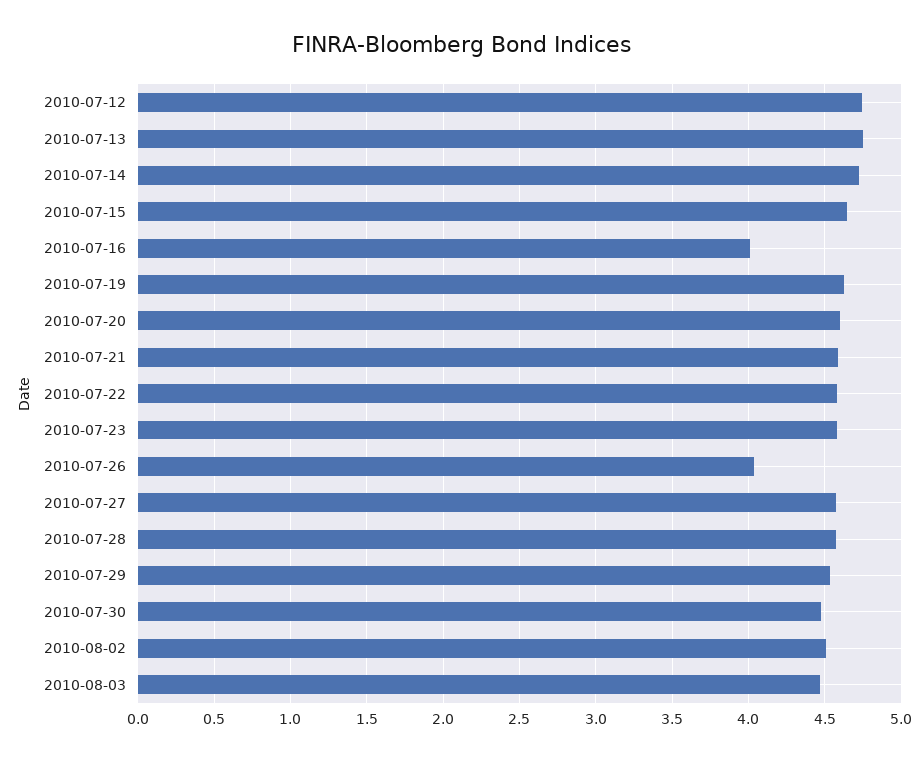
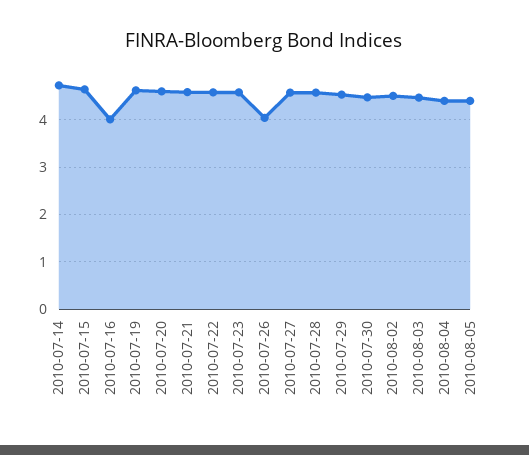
2010-07-12: 4.75 -> none
2010-07-13: 4.75 -> none
2010-08-04: none -> 4.4
2010-08-05: none -> 4.4

